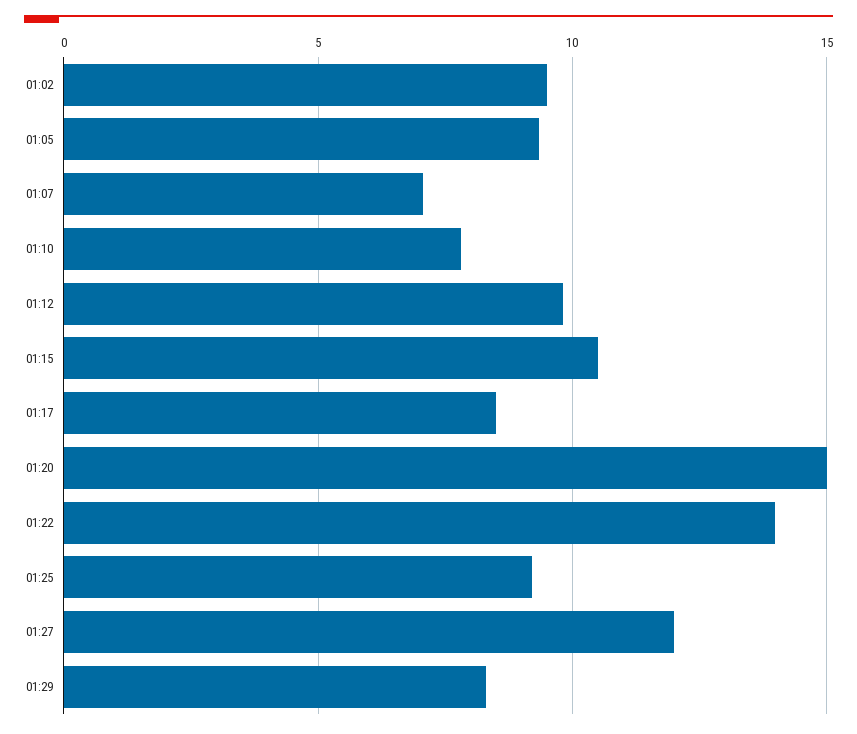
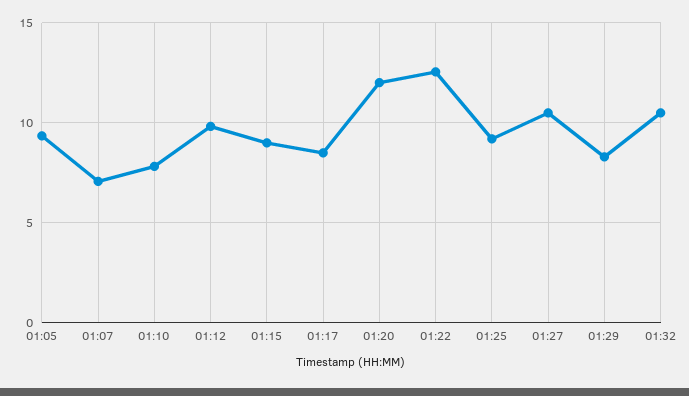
01:02: 9.5 -> none
01:15: 10.5 -> 9
01:20: 15 -> 12
01:22: 14 -> 12.5
01:27: 12 -> 10.5
01:32: none -> 10.5

